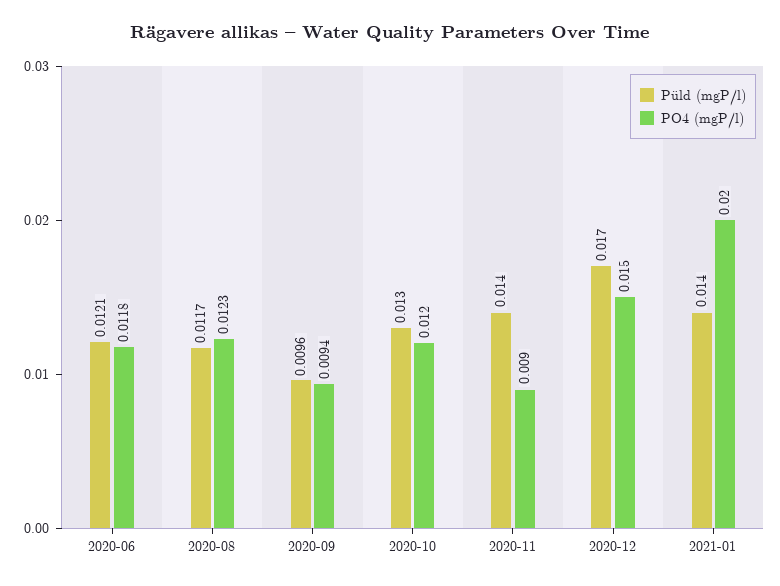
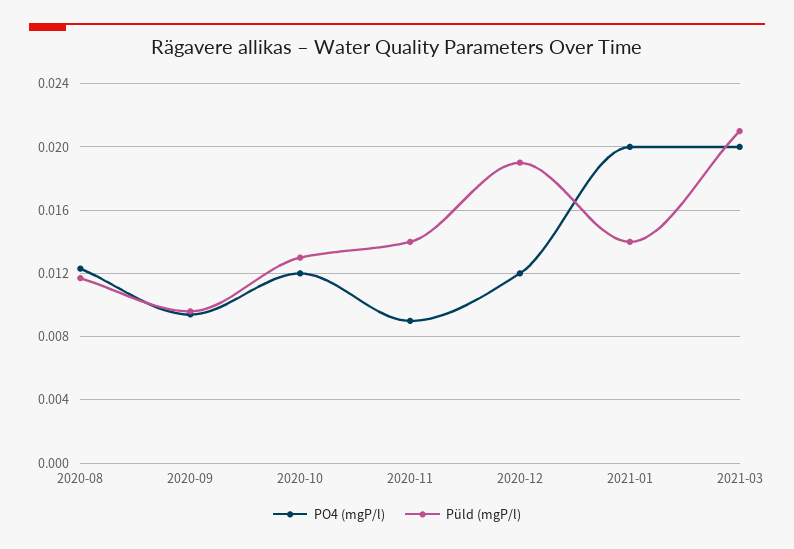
Püld (mgP/l), 2020-06: 0.0121 -> none
PO4 (mgP/l), 2020-06: 0.0118 -> none
Püld (mgP/l), 2020-12: 0.017 -> 0.019
PO4 (mgP/l), 2020-12: 0.015 -> 0.012
PO4 (mgP/l), 2021-03: none -> 0.02
Püld (mgP/l), 2021-03: none -> 0.021

